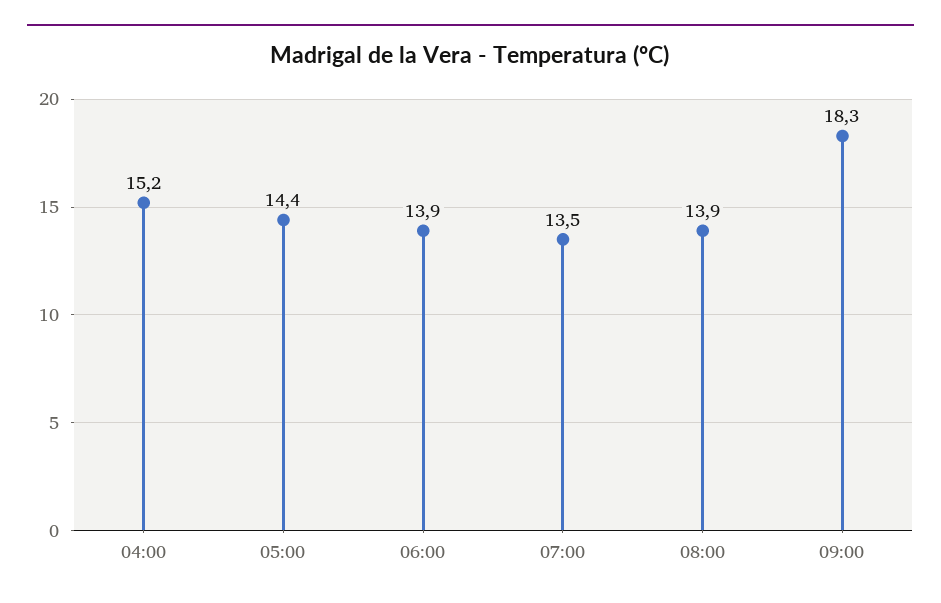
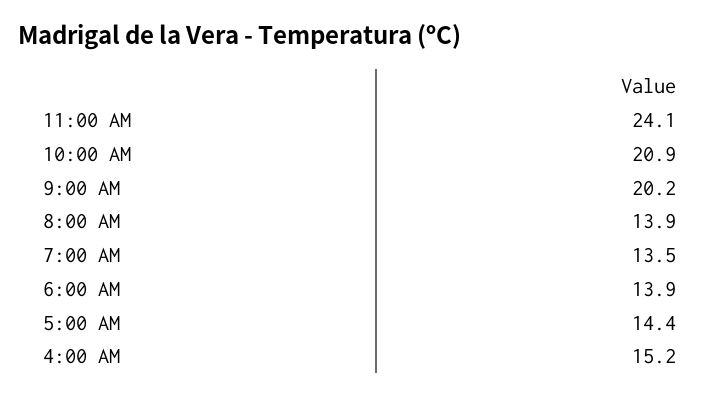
09:00: 18.3 -> 20.2
11:00 AM: none -> 24.1
10:00 AM: none -> 20.9

